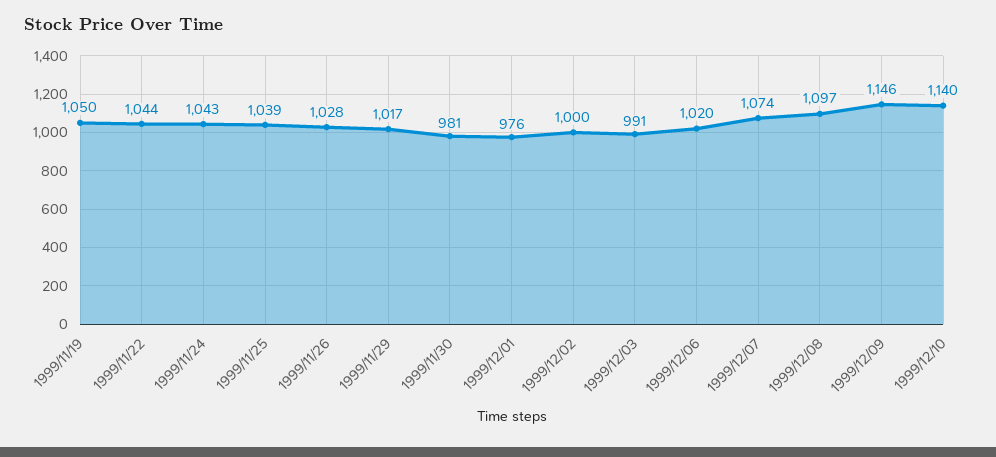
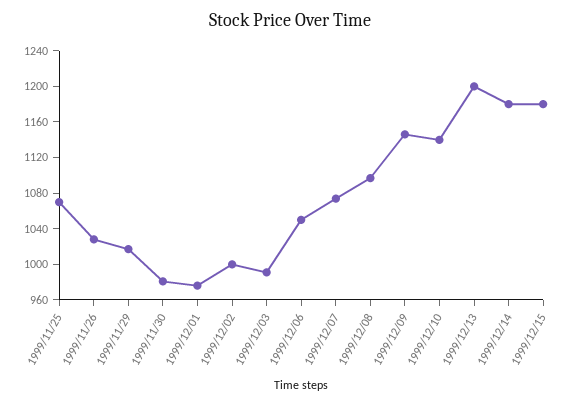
1999/11/19: 1050 -> none
1999/11/22: 1044 -> none
1999/11/24: 1043 -> none
1999/11/25: 1039 -> 1070
1999/12/06: 1020 -> 1050
1999/12/13: none -> 1200
1999/12/14: none -> 1180
1999/12/15: none -> 1180

